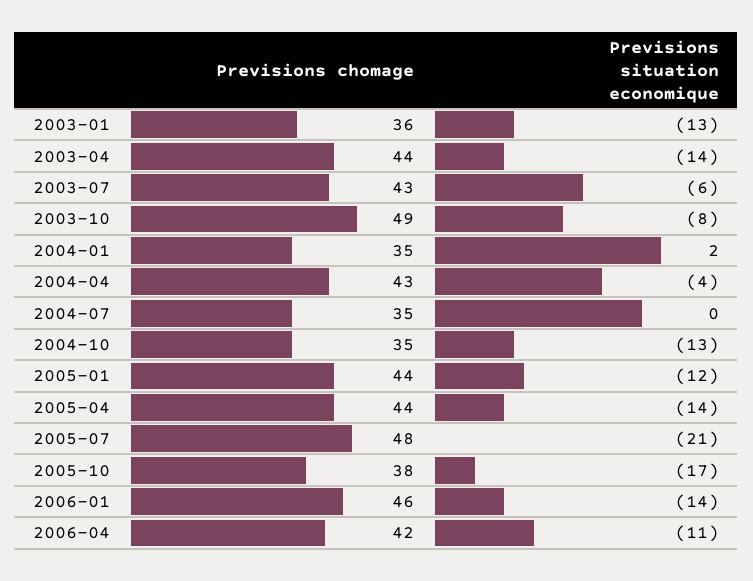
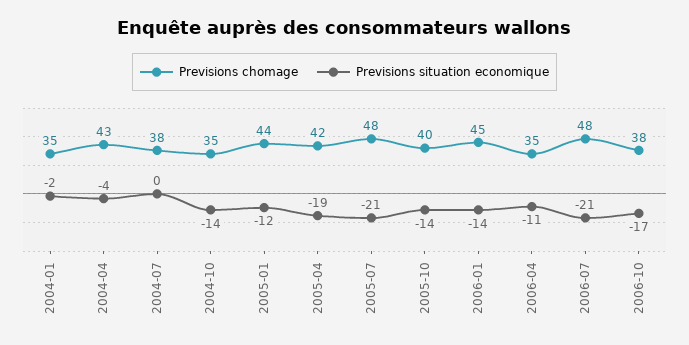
Previsions chomage, 2003-01: 36 -> none
Previsions situation economique, 2003-01: -13 -> none
Previsions chomage, 2003-04: 44 -> none
Previsions situation economique, 2003-04: -14 -> none
Previsions chomage, 2003-07: 43 -> none
Previsions situation economique, 2003-07: -6 -> none
Previsions chomage, 2003-10: 49 -> none
Previsions situation economique, 2003-10: -8 -> none
Previsions situation economique, 2004-01: 2 -> -2
Previsions chomage, 2004-07: 35 -> 38
Previsions situation economique, 2004-10: -13 -> -14
Previsions chomage, 2005-04: 44 -> 42
Previsions situation economique, 2005-04: -14 -> -19
Previsions chomage, 2005-10: 38 -> 40
Previsions situation economique, 2005-10: -17 -> -14
Previsions chomage, 2006-01: 46 -> 45
Previsions chomage, 2006-04: 42 -> 35
Previsions chomage, 2006-07: none -> 48
Previsions situation economique, 2006-07: none -> -21
Previsions chomage, 2006-10: none -> 38
Previsions situation economique, 2006-10: none -> -17

